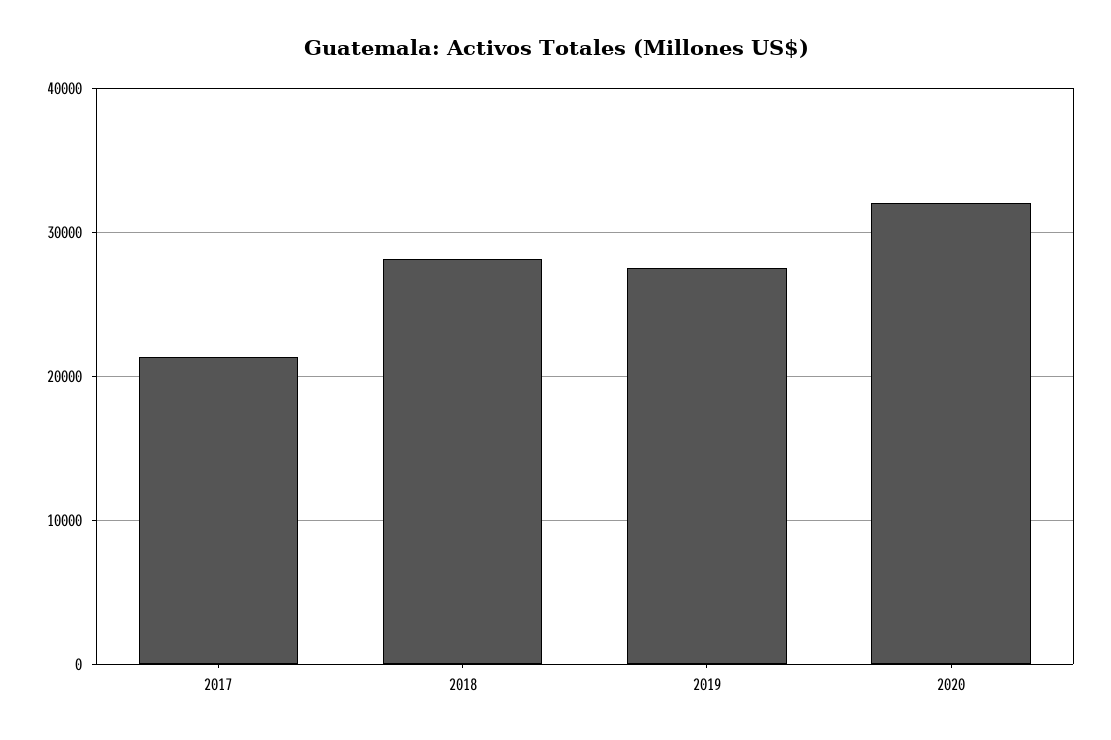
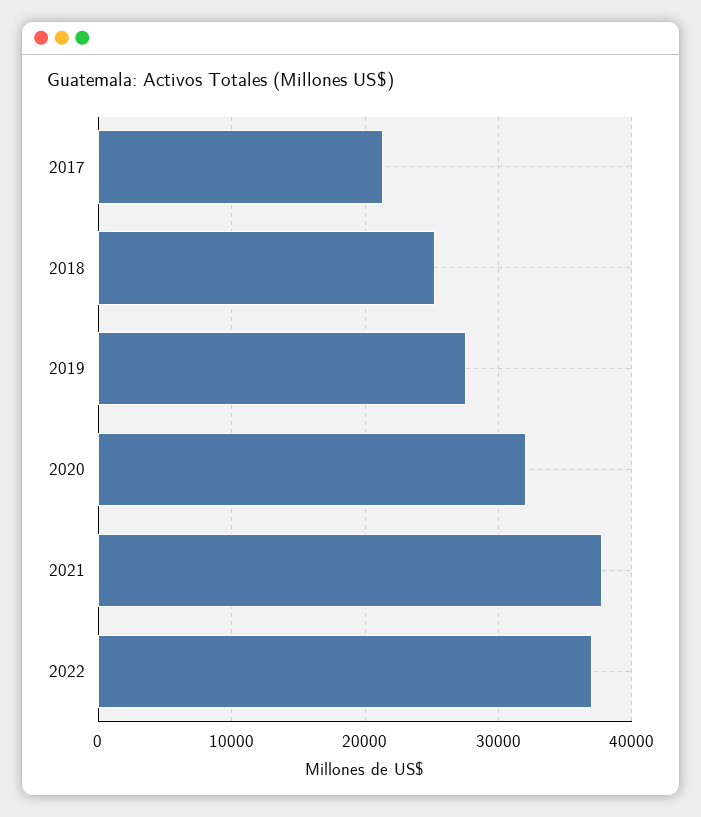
2018: 28000 -> 25000
2021: none -> 38000
2022: none -> 37000

